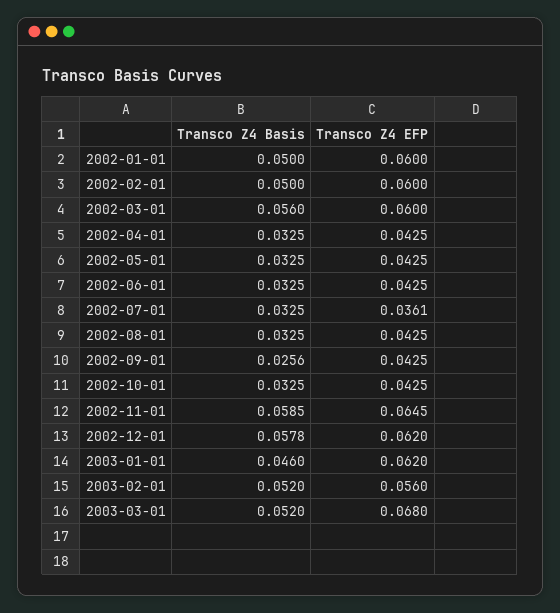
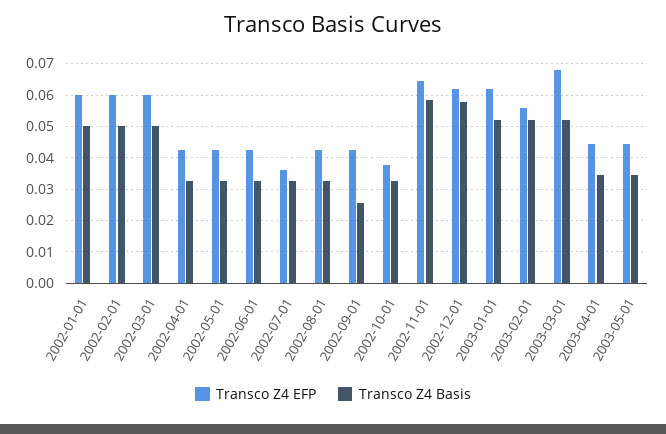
Transco Z4 Basis, 2002-03-01: 0.056 -> 0.05
Transco Z4 EFP, 2002-10-01: 0.0425 -> 0.038
Transco Z4 Basis, 2003-01-01: 0.046 -> 0.052
Transco Z4 EFP, 2003-04-01: none -> 0.044
Transco Z4 Basis, 2003-04-01: none -> 0.034
Transco Z4 EFP, 2003-05-01: none -> 0.044
Transco Z4 Basis, 2003-05-01: none -> 0.034

